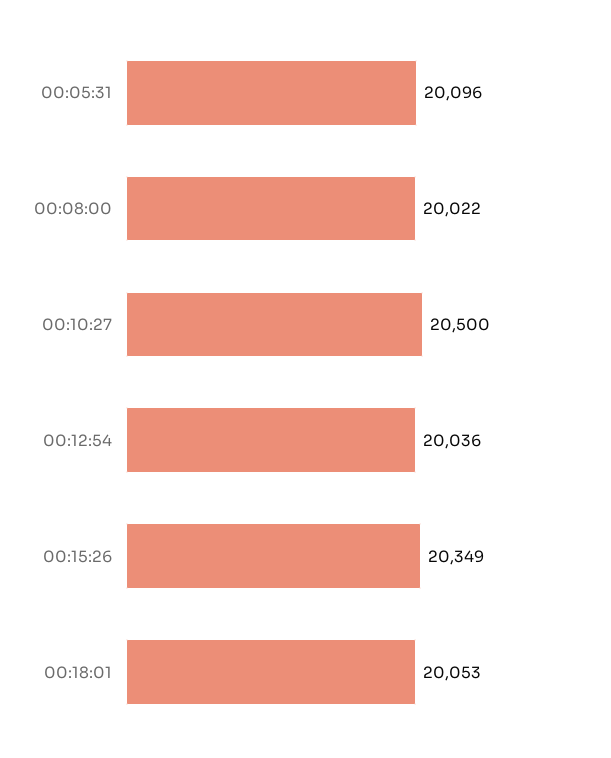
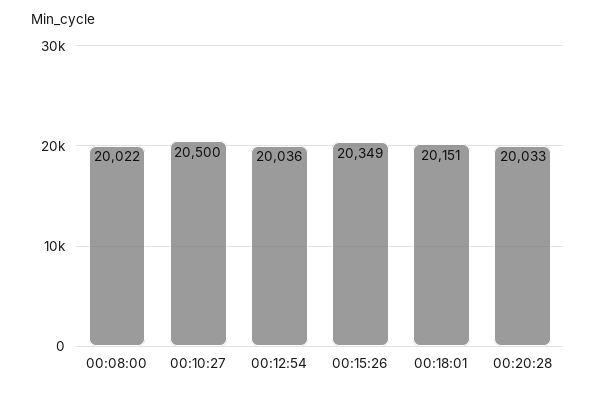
00:05:31: 20096 -> none
00:18:01: 20053 -> 20151
00:20:28: none -> 20033

